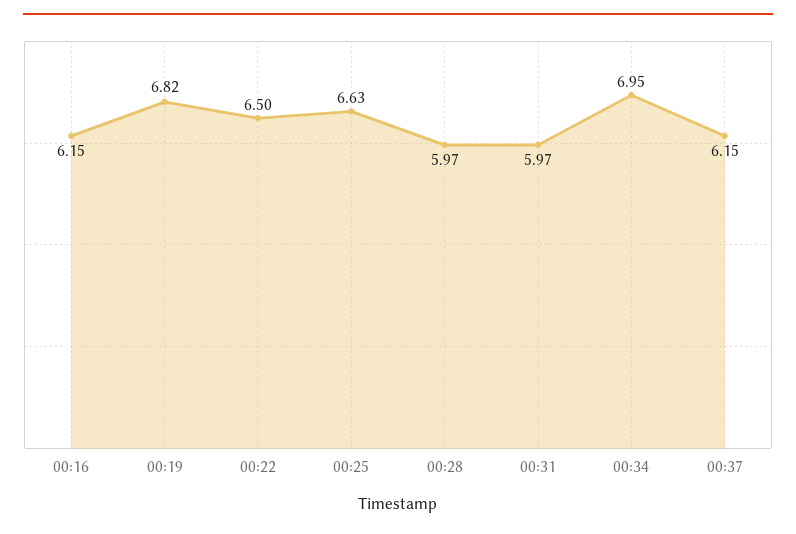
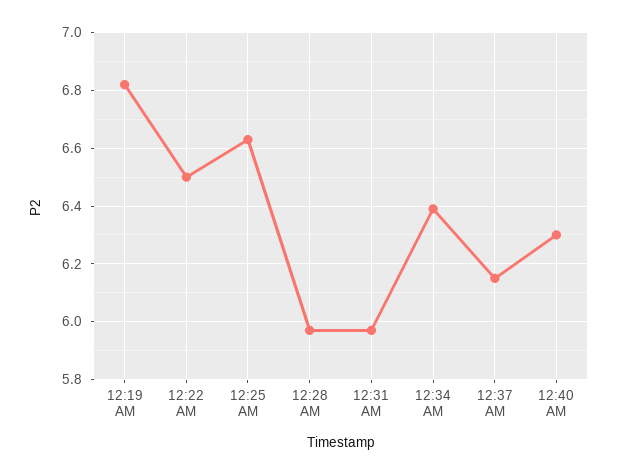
00:16: 6.15 -> none
00:34: 6.95 -> 6.4
12:40 AM: none -> 6.3

